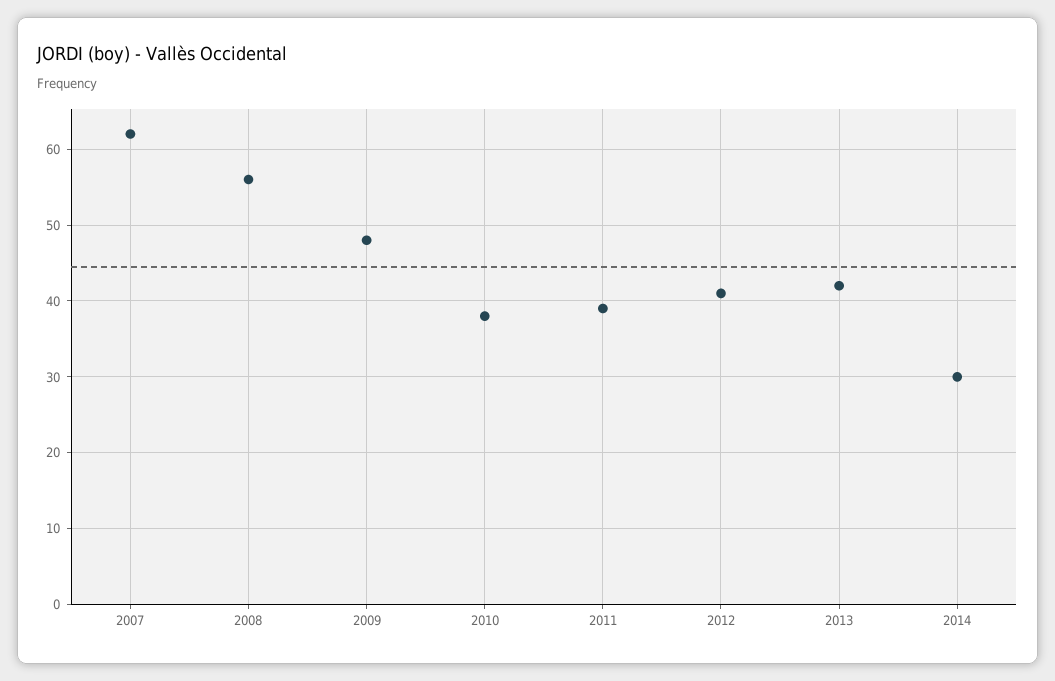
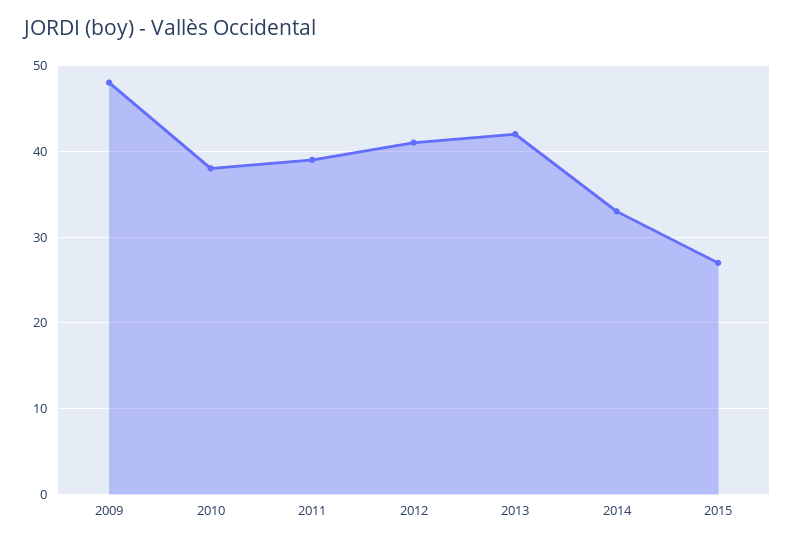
2007: 62 -> none
2008: 56 -> none
2014: 30 -> 33
2015: none -> 27

